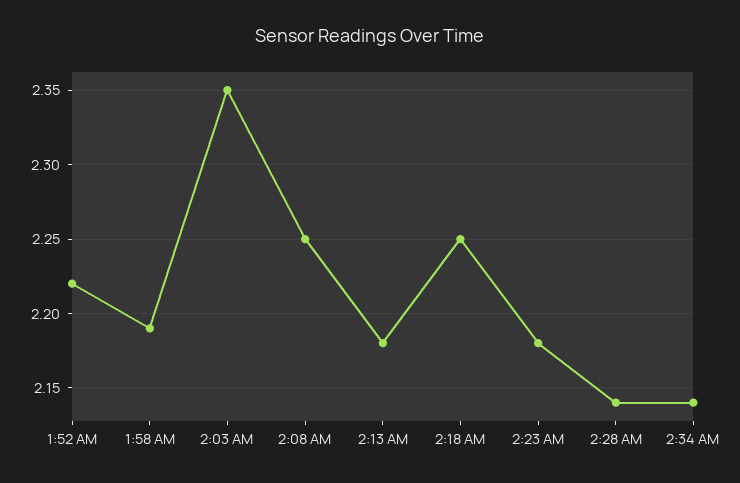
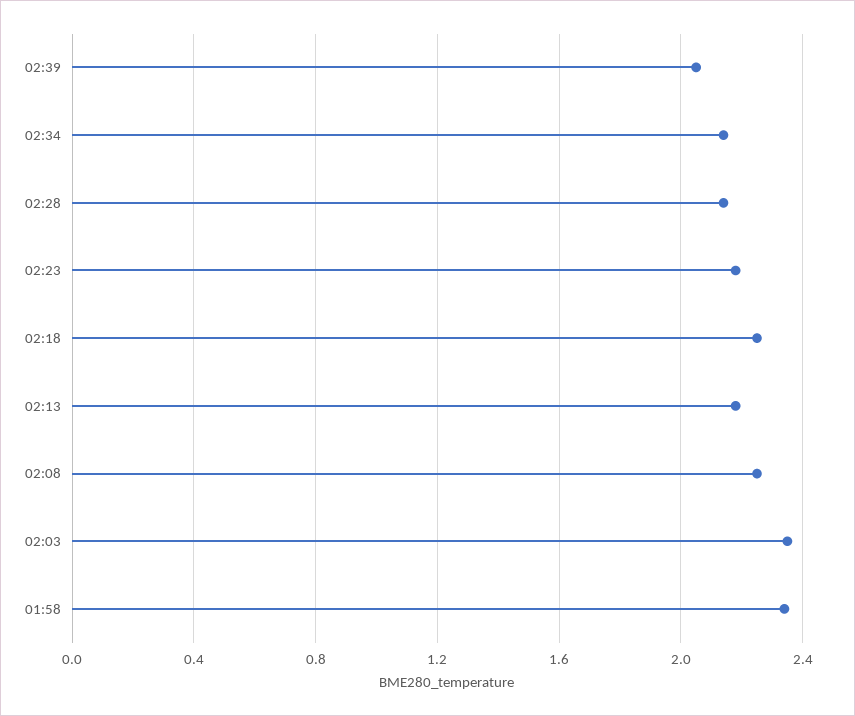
1:52 AM: 2.22 -> none
1:58 AM: 2.19 -> 2.35
02:39: none -> 2.05

